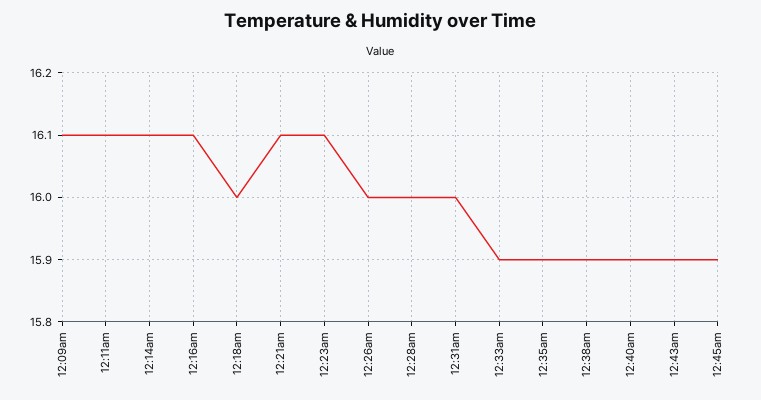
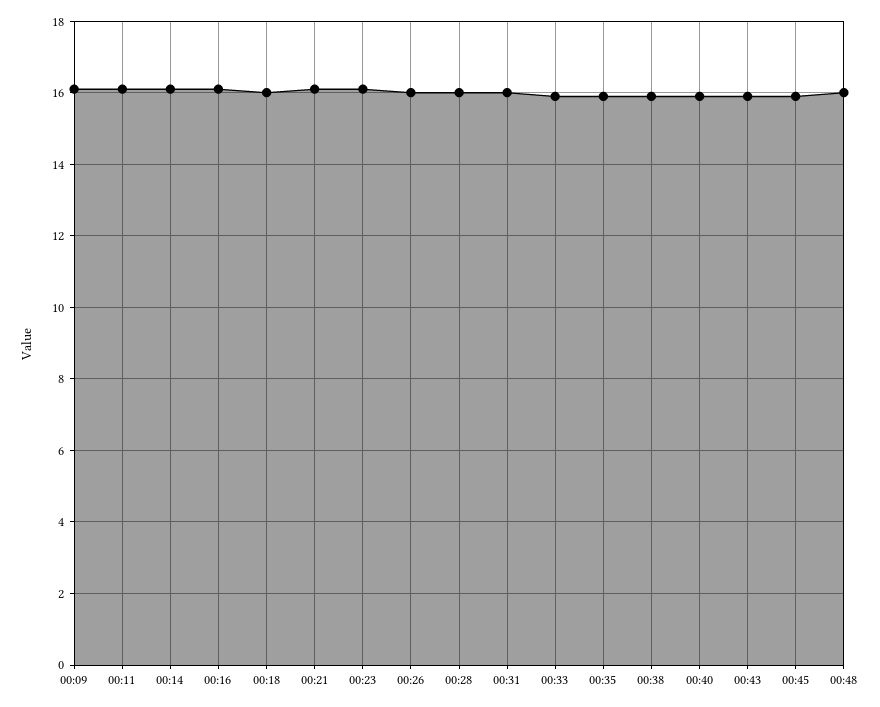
00:48: none -> 16

